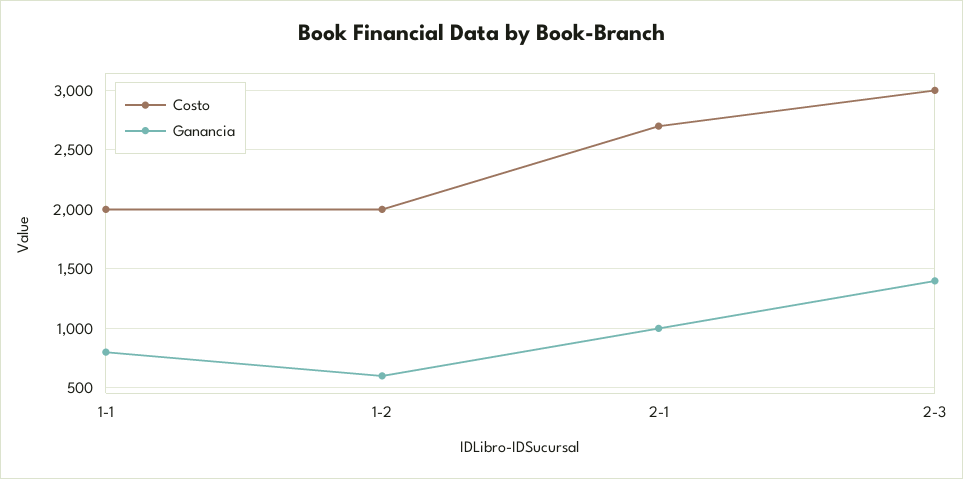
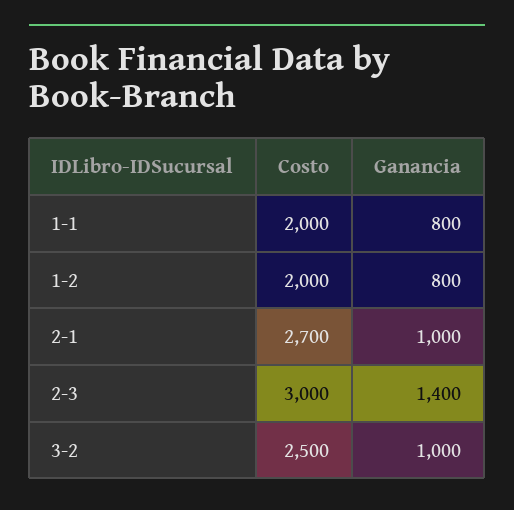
Ganancia, 1-2: 600 -> 800
Costo, 3-2: none -> 2500
Ganancia, 3-2: none -> 1000

